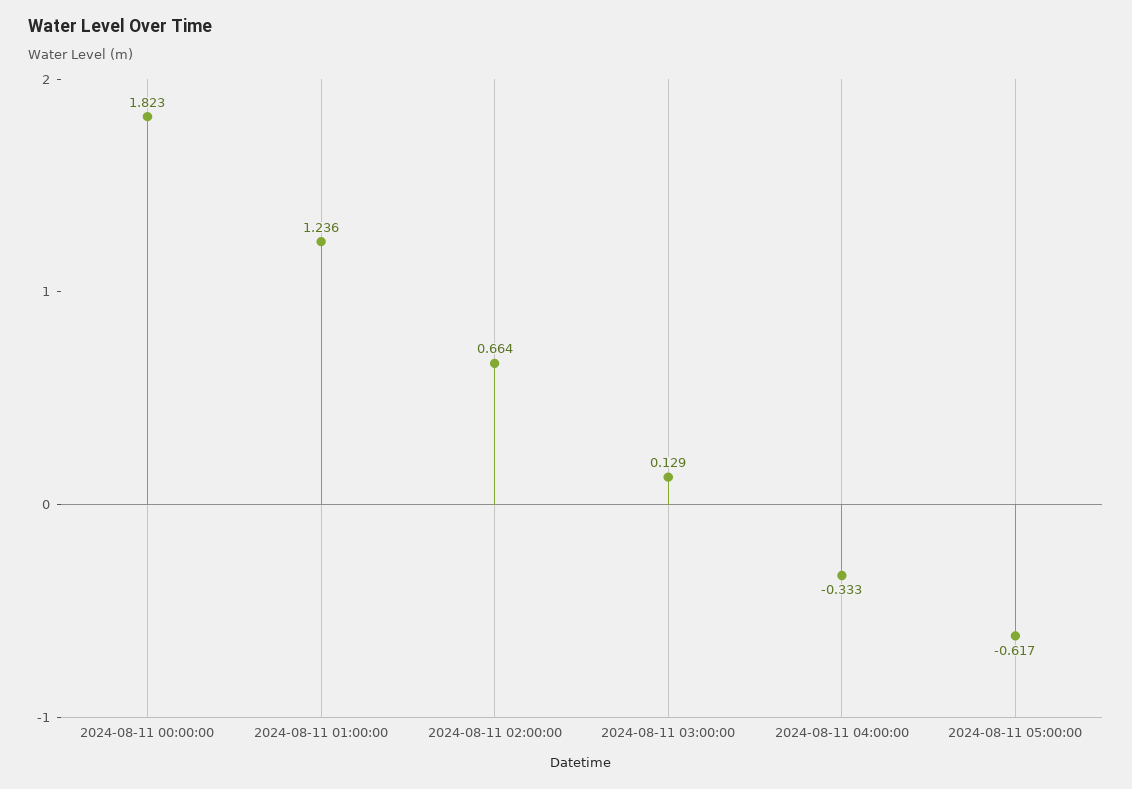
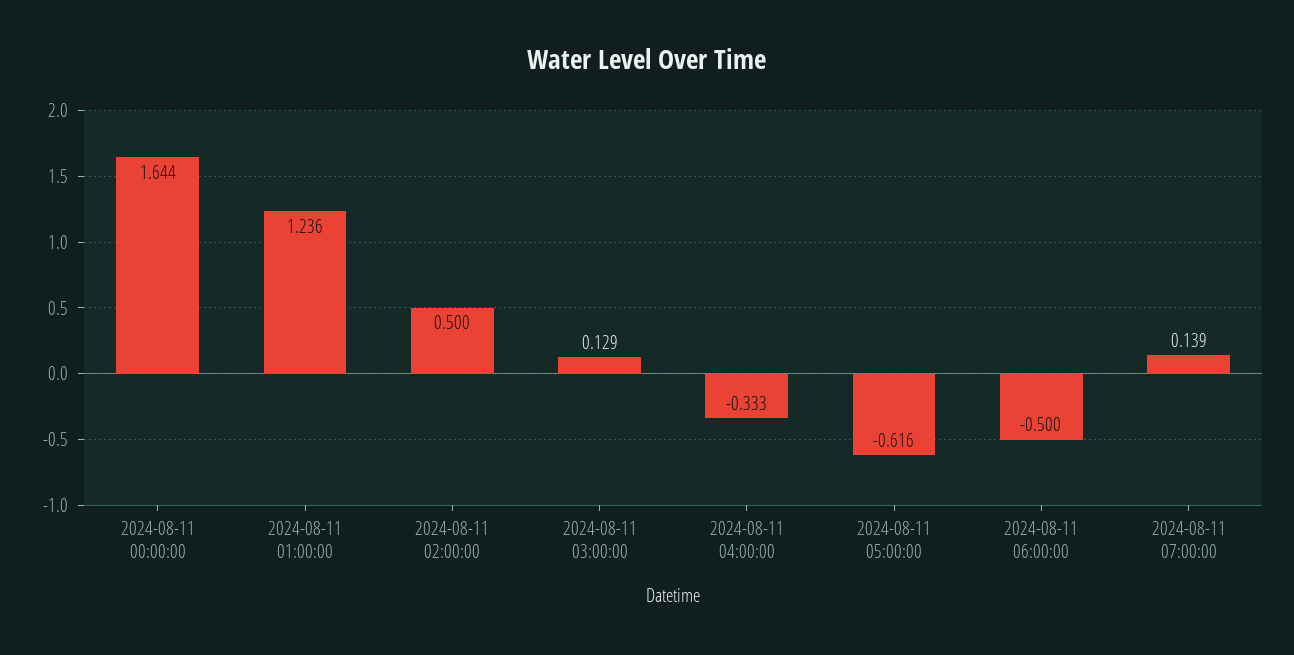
2024-08-11 00:00:00: 1.823 -> 1.644
2024-08-11 02:00:00: 0.664 -> 0.5
2024-08-11 05:00:00: -0.617 -> -0.616
2024-08-11 06:00:00: none -> -0.5
2024-08-11 07:00:00: none -> 0.139

